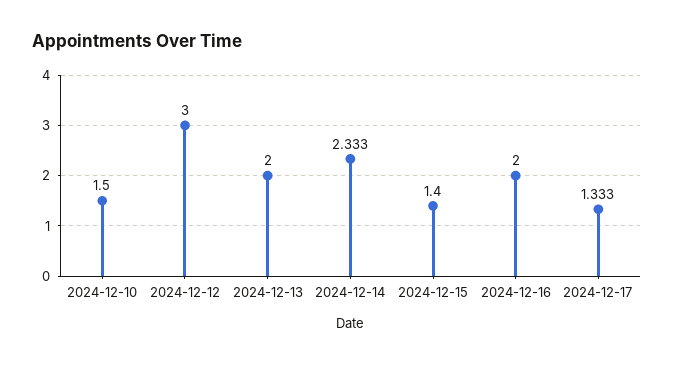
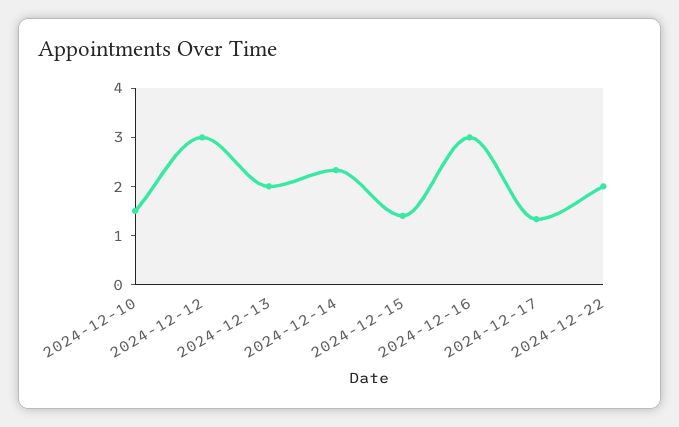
2024-12-16: 2 -> 3
2024-12-22: none -> 2

